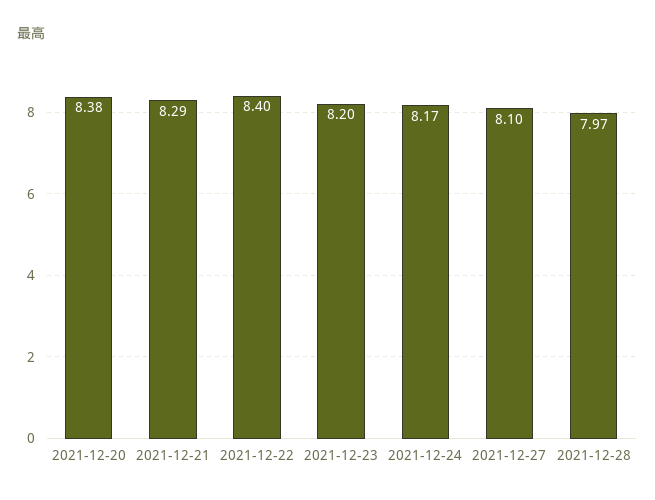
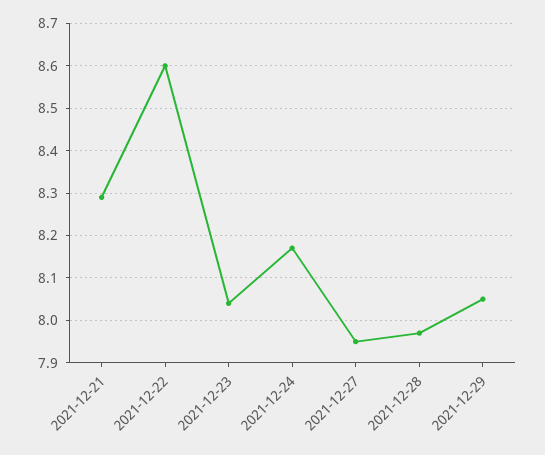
2021-12-20: 8.38 -> none
2021-12-22: 8.4 -> 8.6
2021-12-23: 8.2 -> 8.05
2021-12-27: 8.1 -> 7.95
2021-12-29: none -> 8.05

